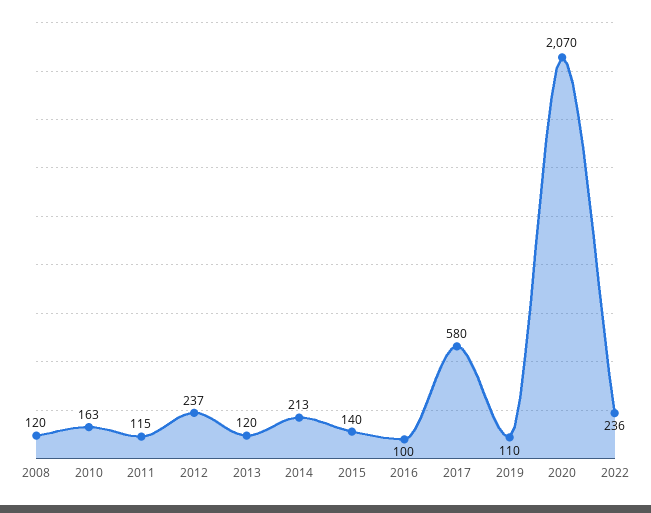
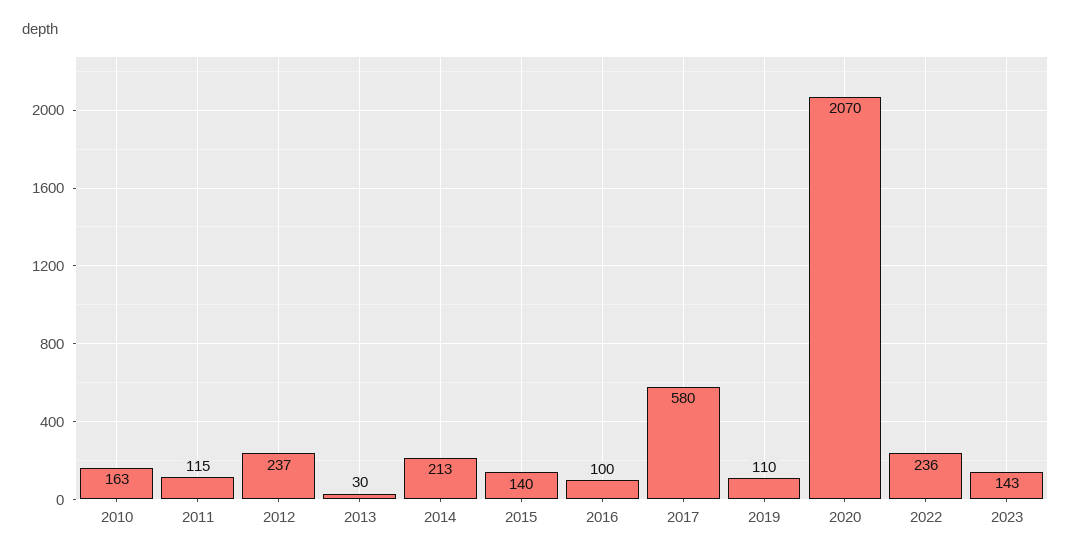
2008: 120 -> none
2013: 120 -> 30
2023: none -> 143

